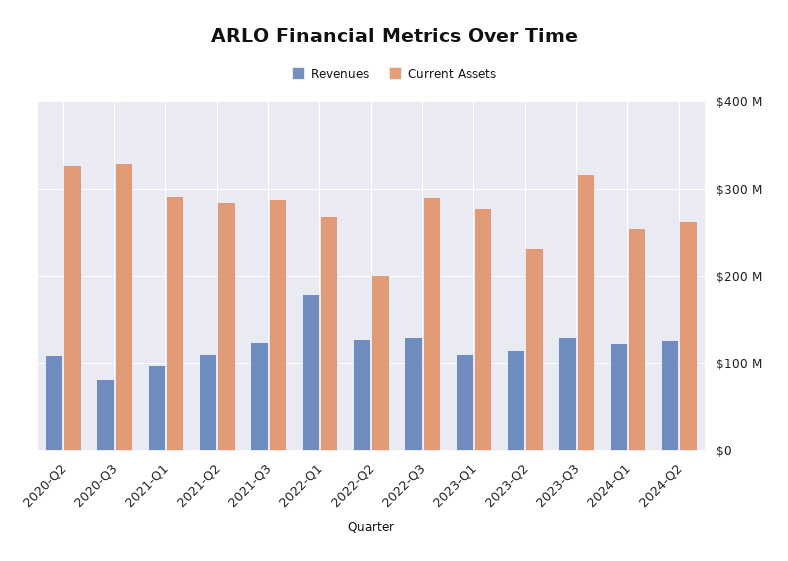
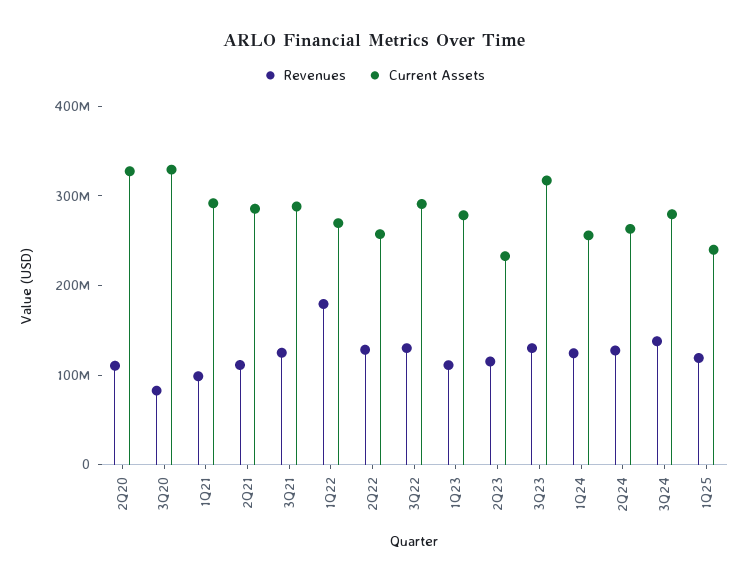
Current Assets, 2022-Q2: 200000000 -> 260000000
Revenues, 3Q24: none -> 140000000
Current Assets, 3Q24: none -> 280000000
Revenues, 1Q25: none -> 120000000
Current Assets, 1Q25: none -> 240000000

